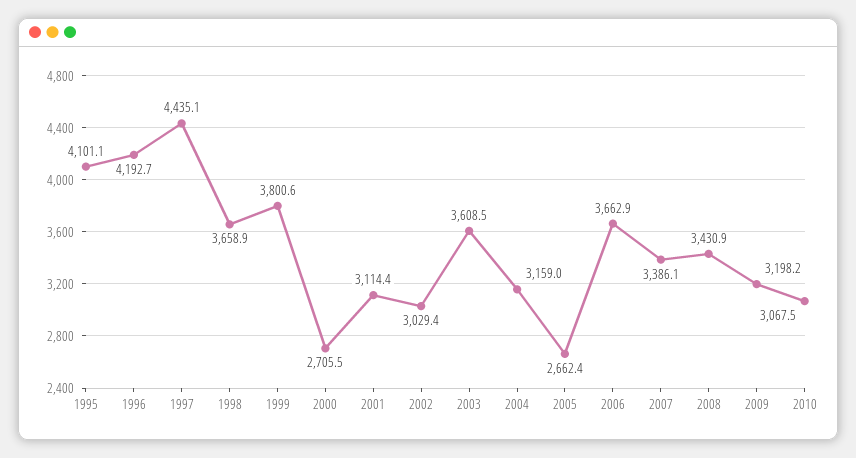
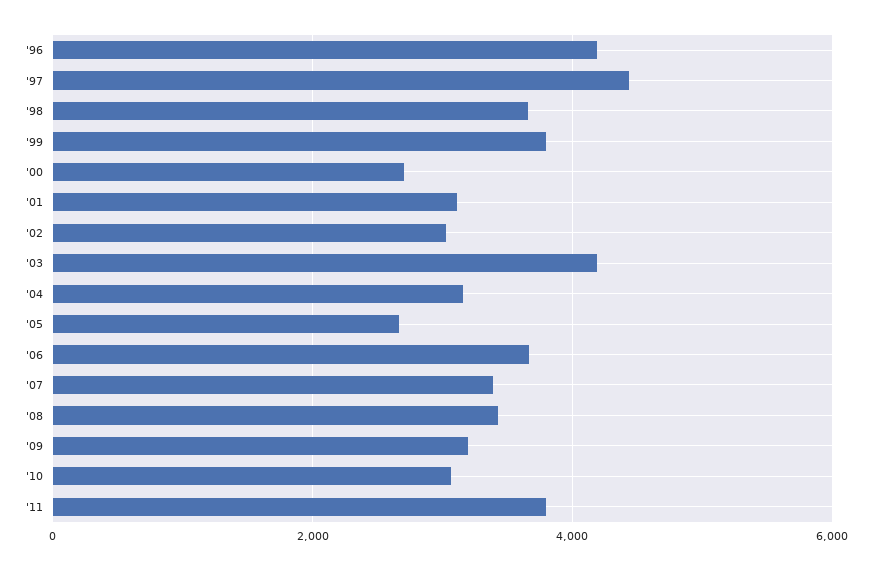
1995: 4101.1 -> none
2003: 3608.5 -> 4200
'11: none -> 3800

